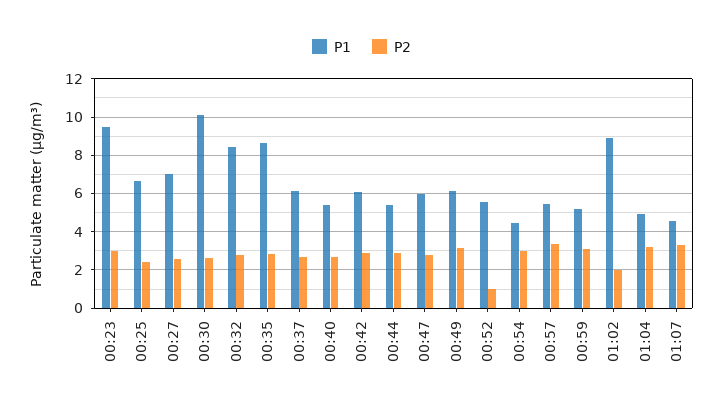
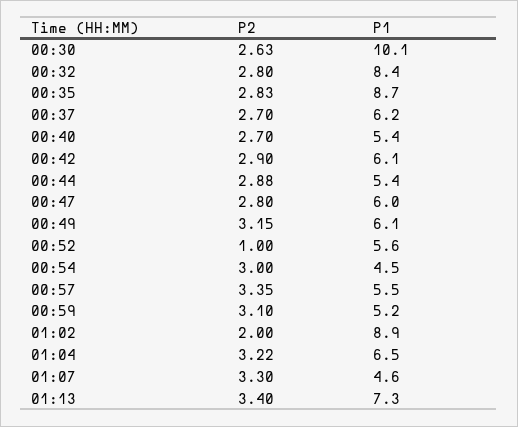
P1, 00:23: 9.5 -> none
P2, 00:23: 3 -> none
P1, 00:25: 6.5 -> none
P2, 00:25: 2.5 -> none
P1, 00:27: 7 -> none
P2, 00:27: 2.5 -> none
P1, 01:04: 5 -> 6.5
P2, 01:13: none -> 3.4
P1, 01:13: none -> 7.3

